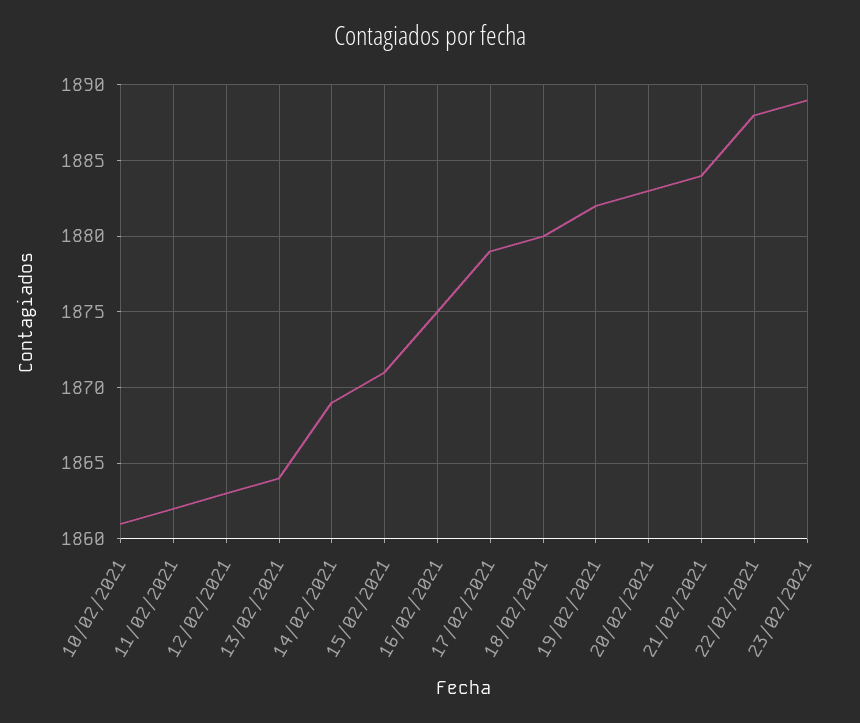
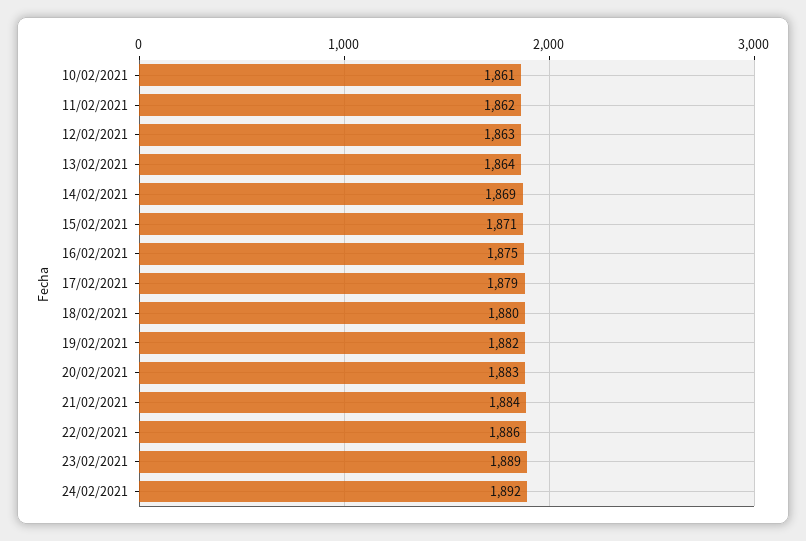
22/02/2021: 1888 -> 1886
24/02/2021: none -> 1892

